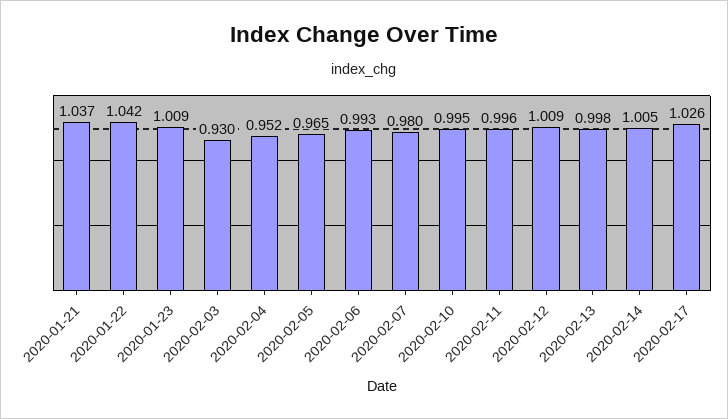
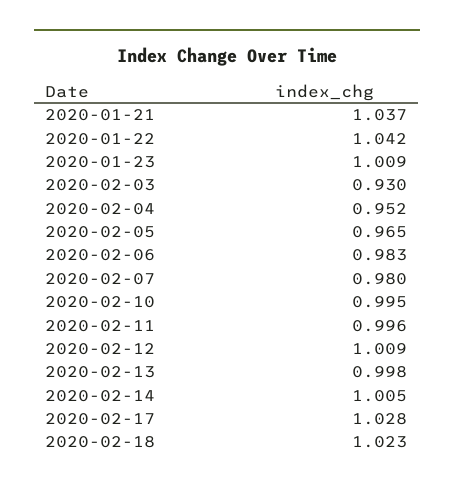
2020-02-06: 0.993 -> 0.983
2020-02-17: 1.026 -> 1.028
2020-02-18: none -> 1.023

